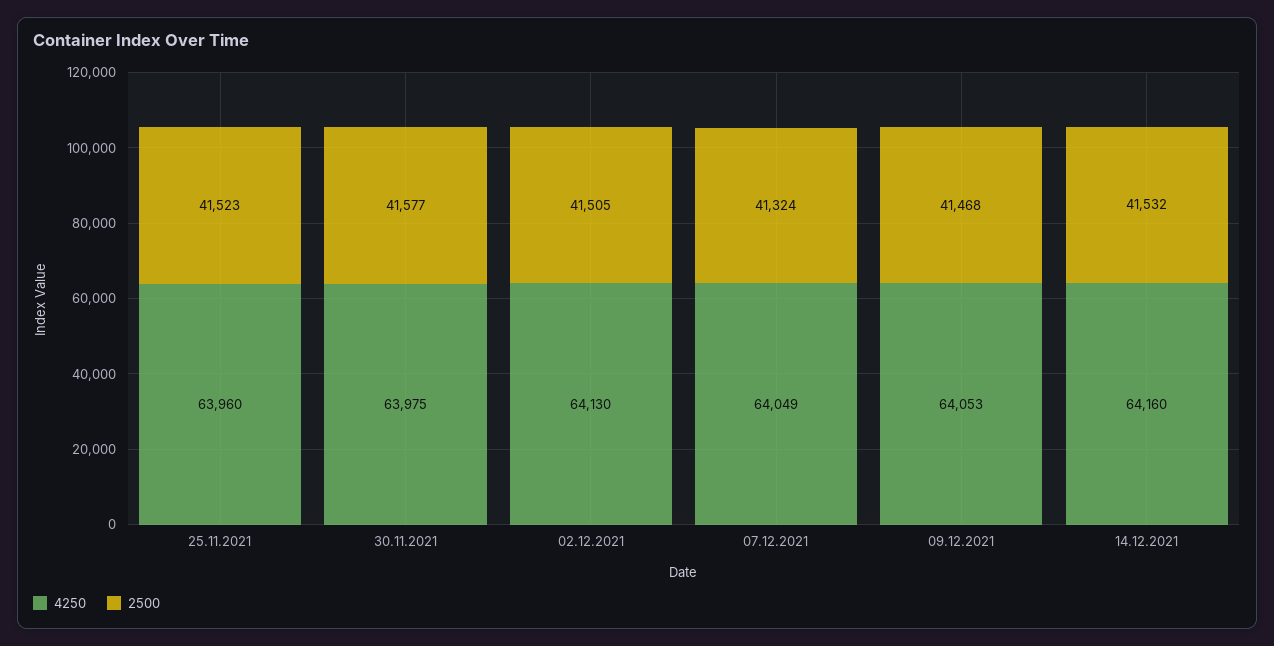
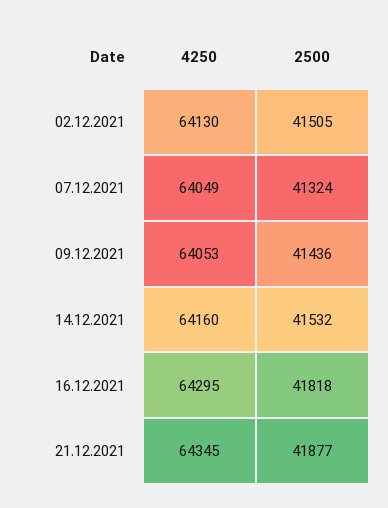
4250, 25.11.2021: 63960 -> none
2500, 25.11.2021: 41523 -> none
4250, 30.11.2021: 63975 -> none
2500, 30.11.2021: 41577 -> none
2500, 09.12.2021: 41468 -> 41436
4250, 16.12.2021: none -> 64295
2500, 16.12.2021: none -> 41818
4250, 21.12.2021: none -> 64345
2500, 21.12.2021: none -> 41877

